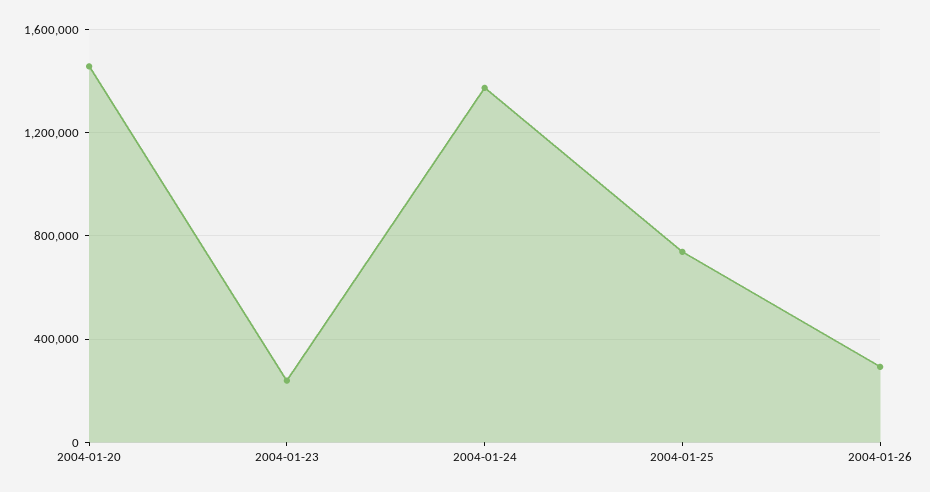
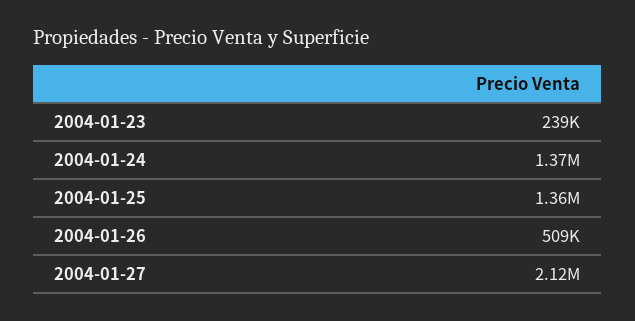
2004-01-20: 1450000 -> none
2004-01-25: 750000 -> 1360000
2004-01-26: 300000 -> 509000
2004-01-27: none -> 2120000

